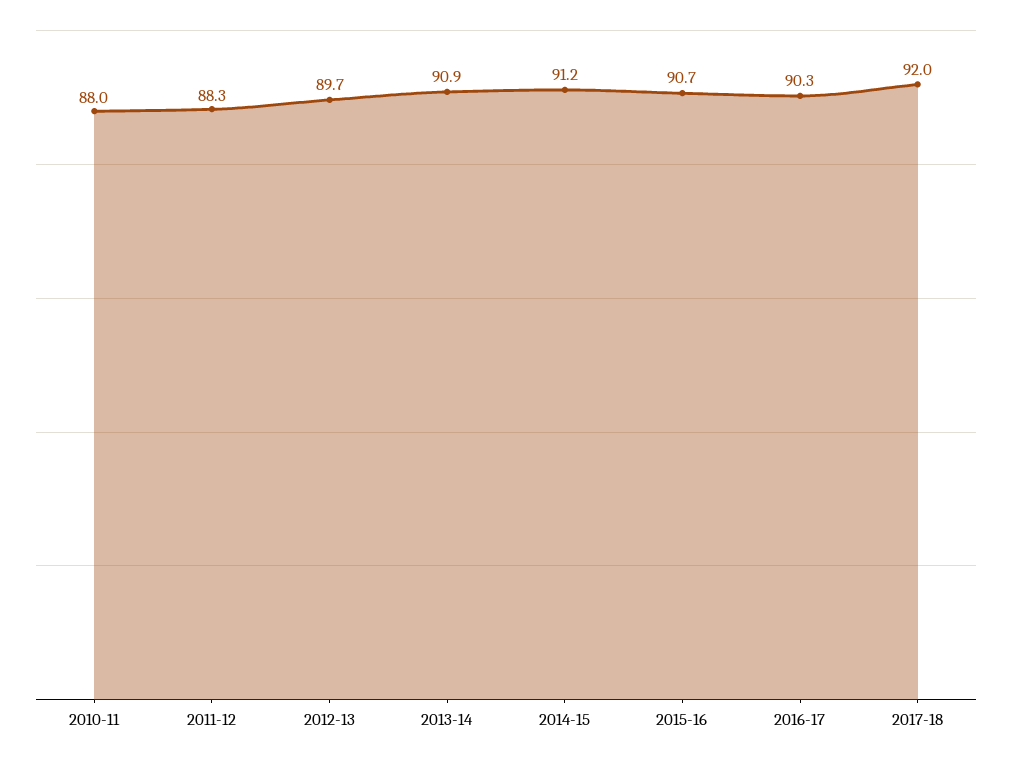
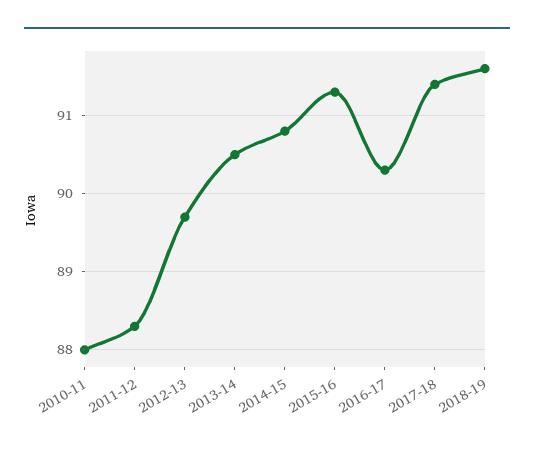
2013-14: 90.9 -> 90.5
2014-15: 91.2 -> 90.8
2015-16: 90.7 -> 91.3
2017-18: 92 -> 91.4
2018-19: none -> 91.6

